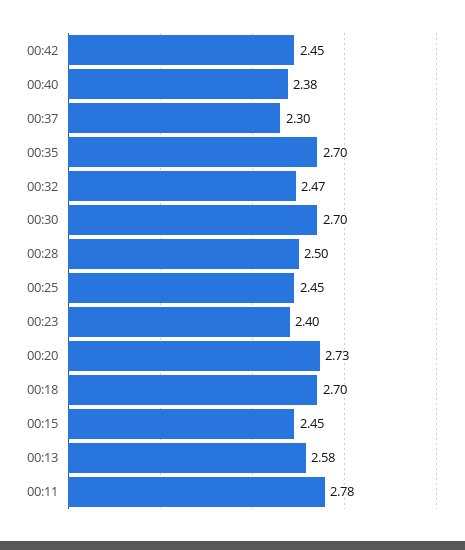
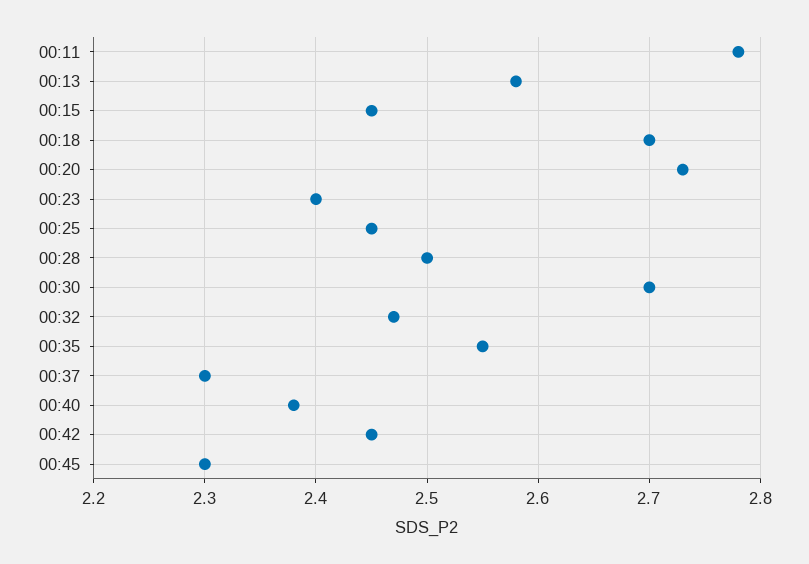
00:35: 2.7 -> 2.55
00:45: none -> 2.3

